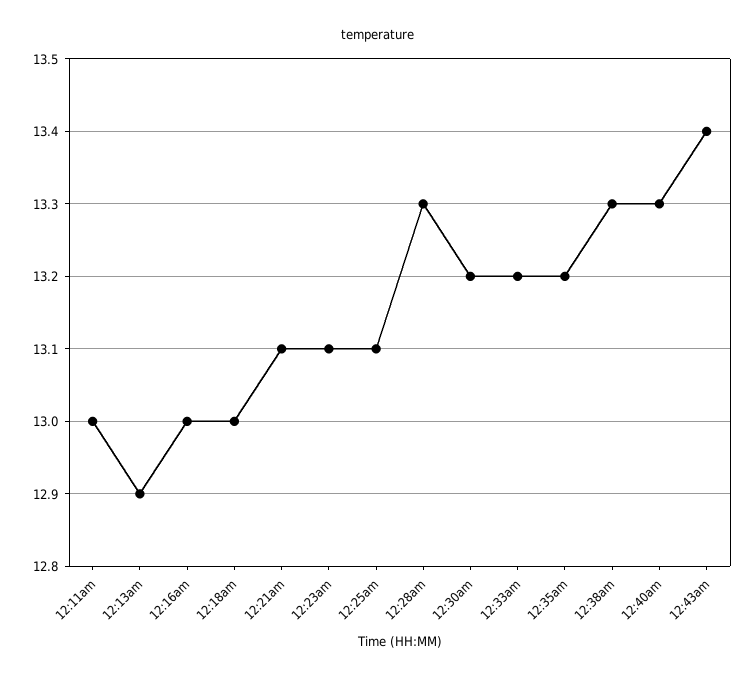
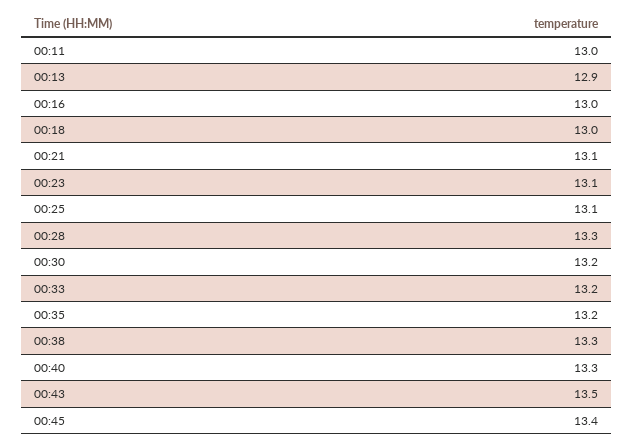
12:43am: 13.4 -> 13.5
00:45: none -> 13.4

